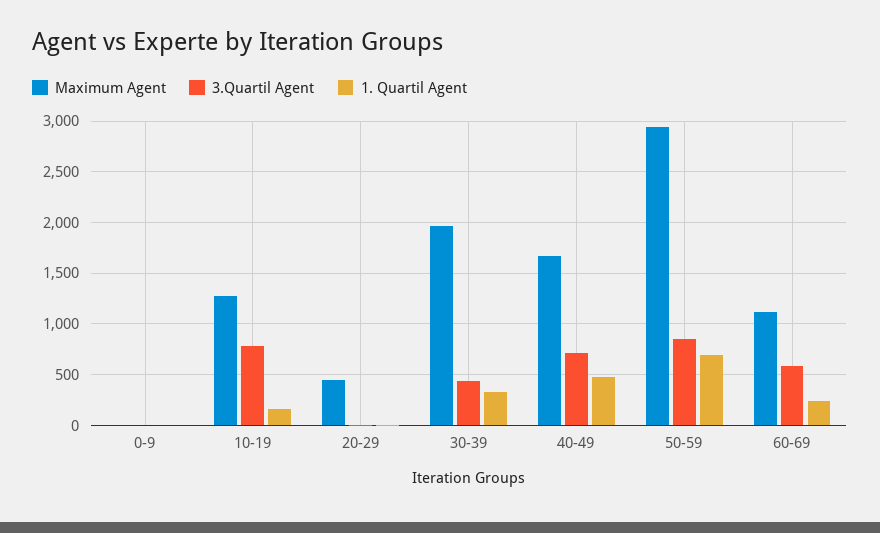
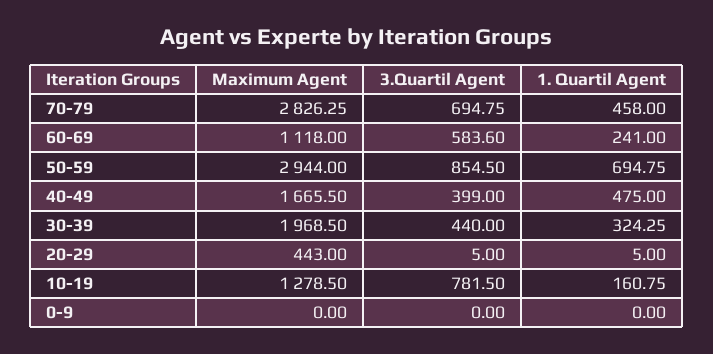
3.Quartil Agent, 40-49: 700 -> 399
Maximum Agent, 70-79: none -> 2826.25
3.Quartil Agent, 70-79: none -> 694.75
1. Quartil Agent, 70-79: none -> 458

